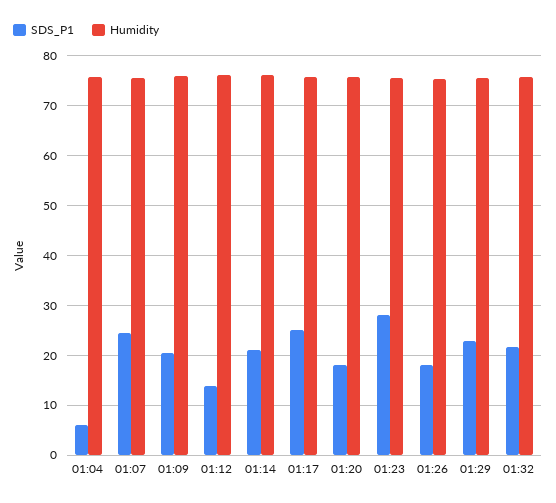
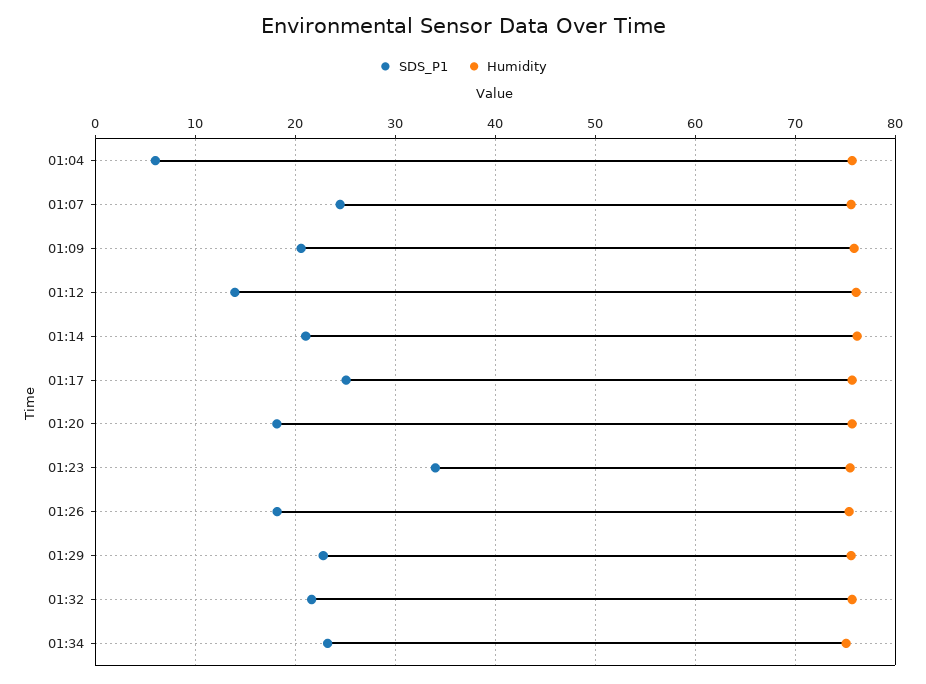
SDS_P1, 01:23: 28 -> 34
SDS_P1, 01:34: none -> 23
Humidity, 01:34: none -> 75

